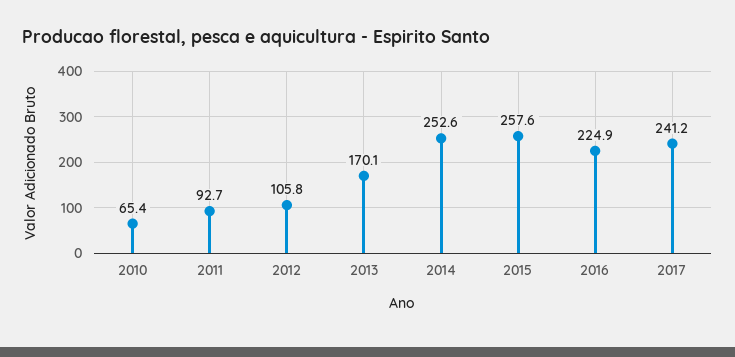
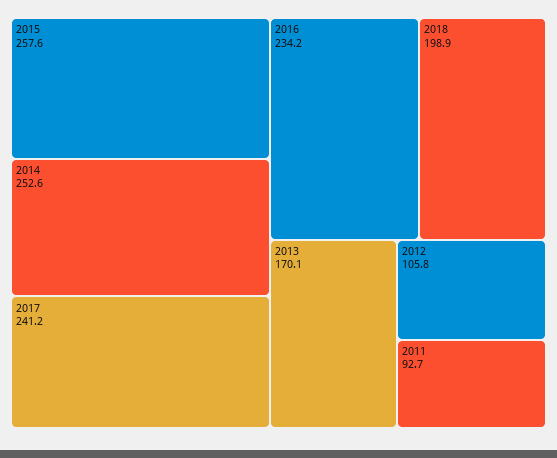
2010: 65.4 -> none
2016: 224.9 -> 234.2
2018: none -> 198.9

